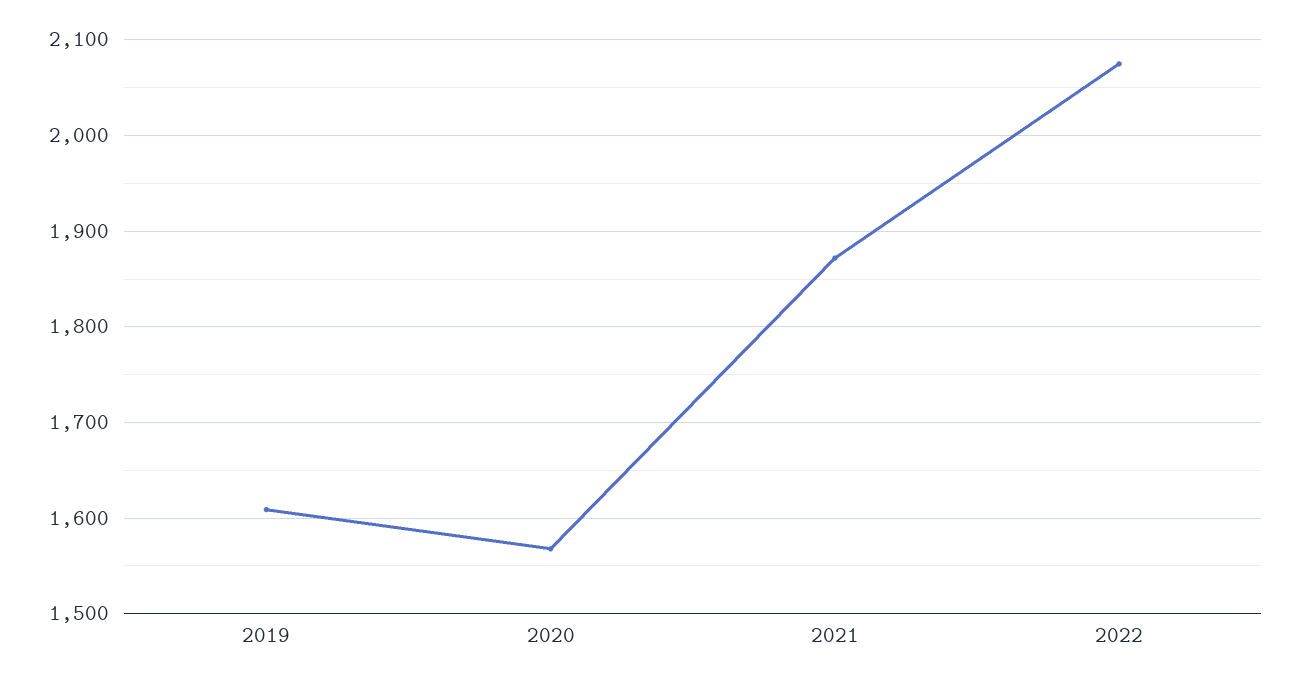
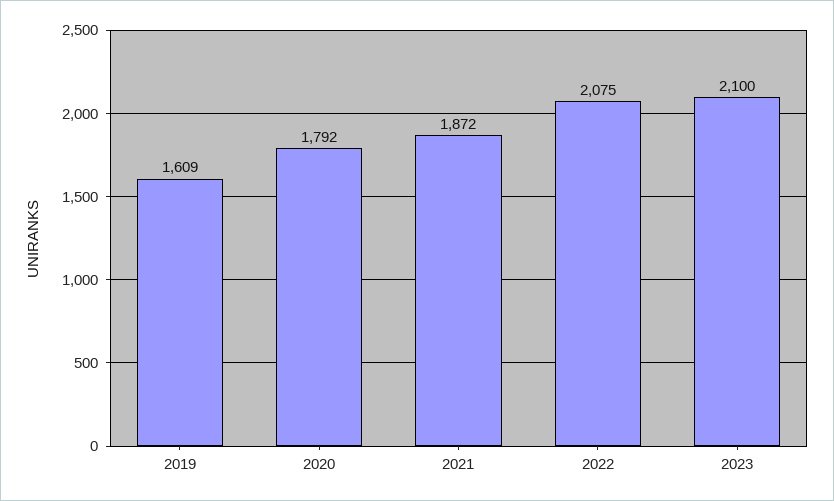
2020: 1570 -> 1792
2023: none -> 2100

